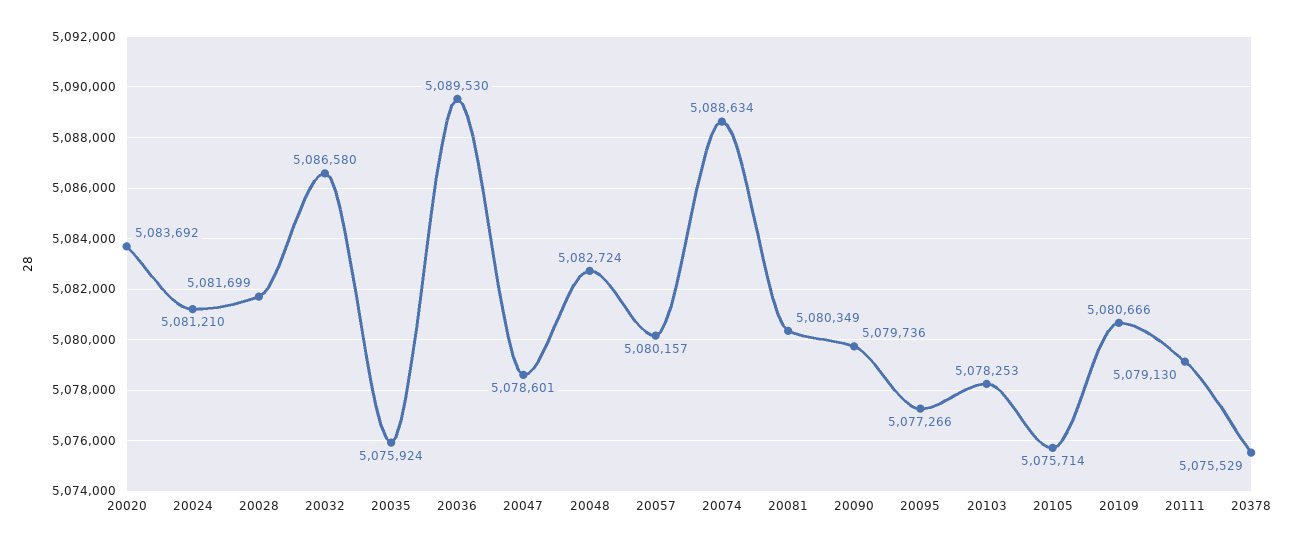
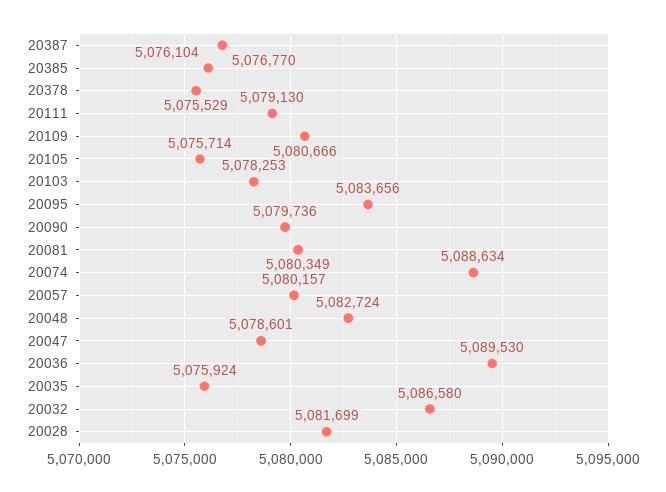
20020: 5083692 -> none
20024: 5081210 -> none
20095: 5077266 -> 5083656
20387: none -> 5076770
20385: none -> 5076104

